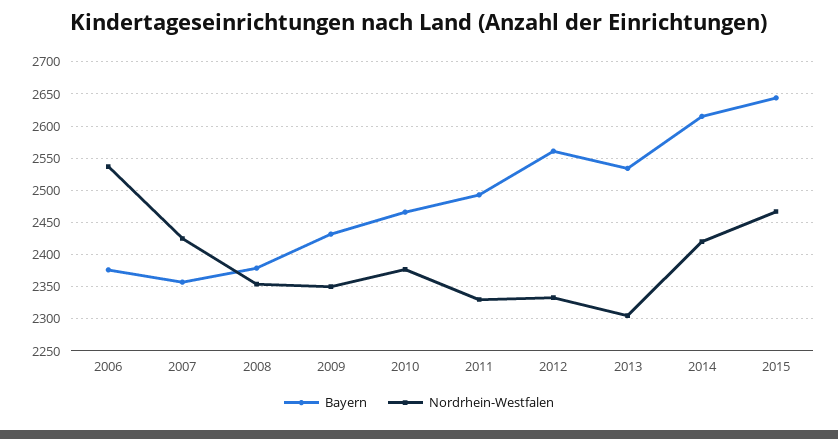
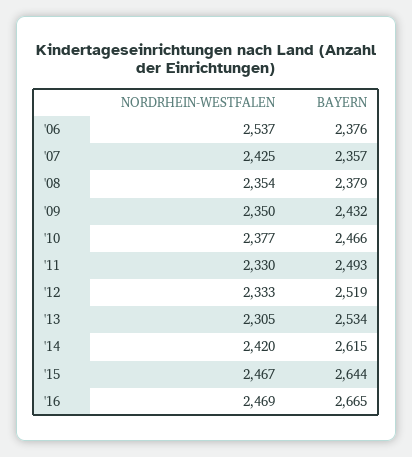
Bayern, 2012: 2560 -> 2519
Nordrhein-Westfalen, '16: none -> 2469
Bayern, '16: none -> 2665

